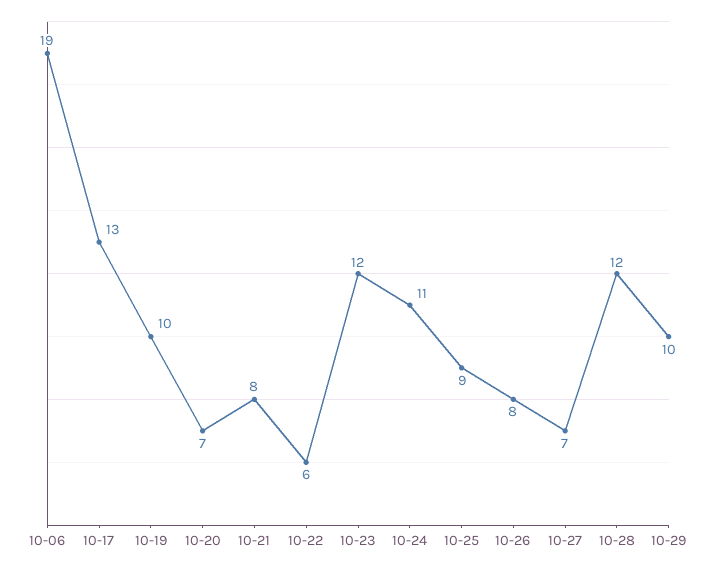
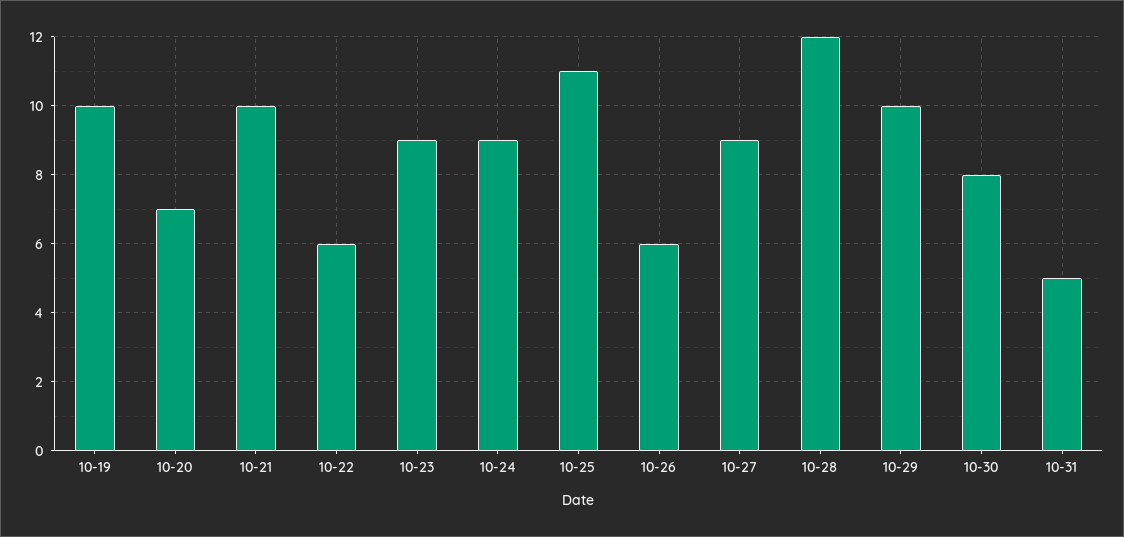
10-06: 19 -> none
10-17: 13 -> none
10-21: 8 -> 10
10-23: 12 -> 9
10-24: 11 -> 9
10-25: 9 -> 11
10-26: 8 -> 6
10-27: 7 -> 9
10-30: none -> 8
10-31: none -> 5

